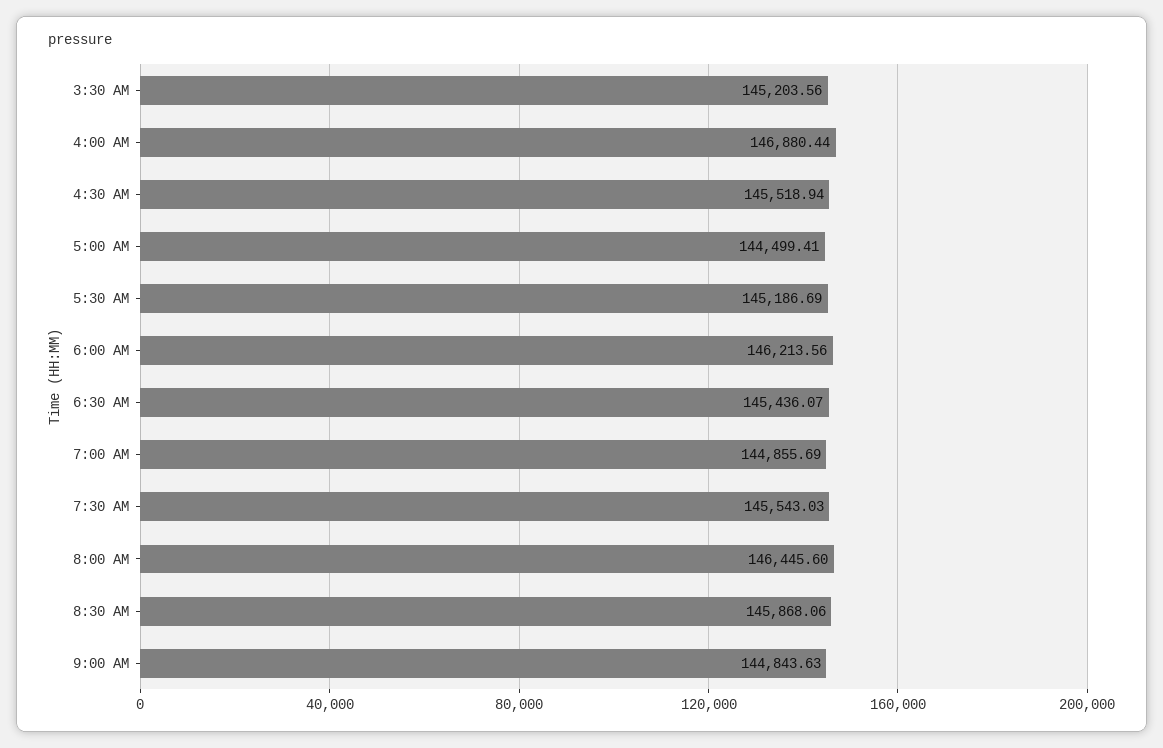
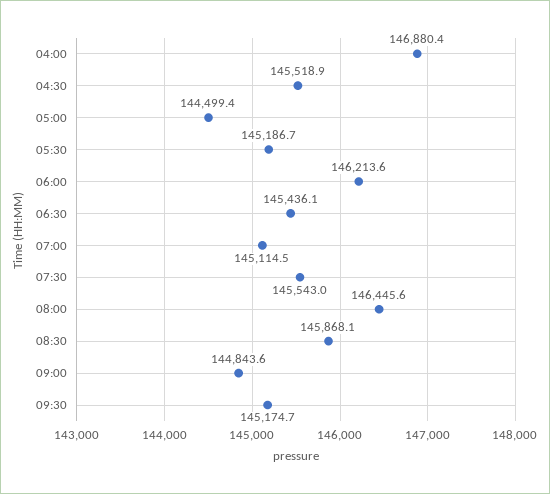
3:30 AM: 145203.56 -> none
7:00 AM: 144855.69 -> 145114.5
09:30: none -> 145174.7

